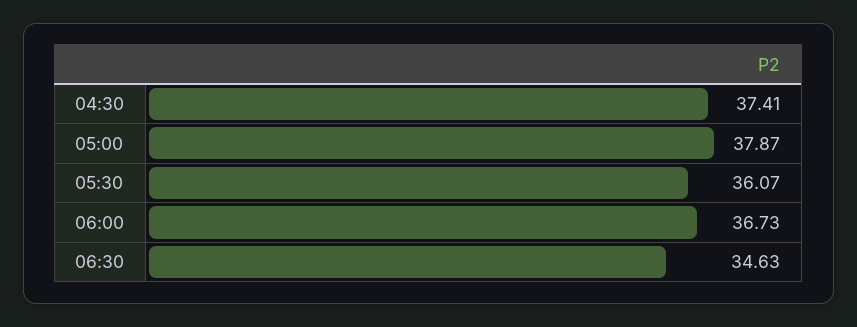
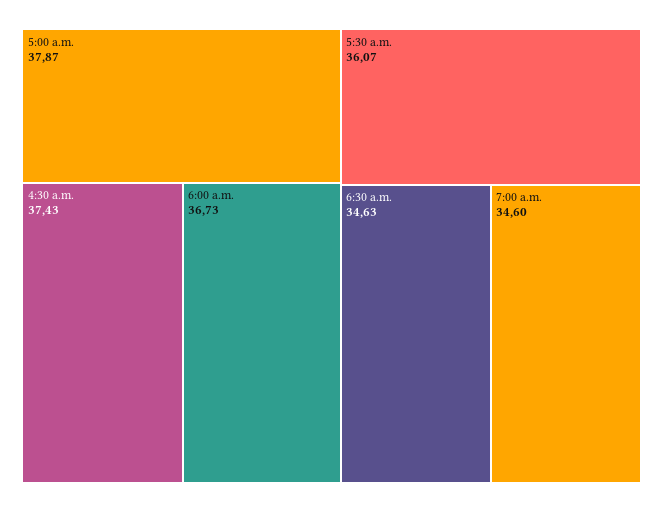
04:30: 37.41 -> 37.43
7:00 a.m.: none -> 34.6

